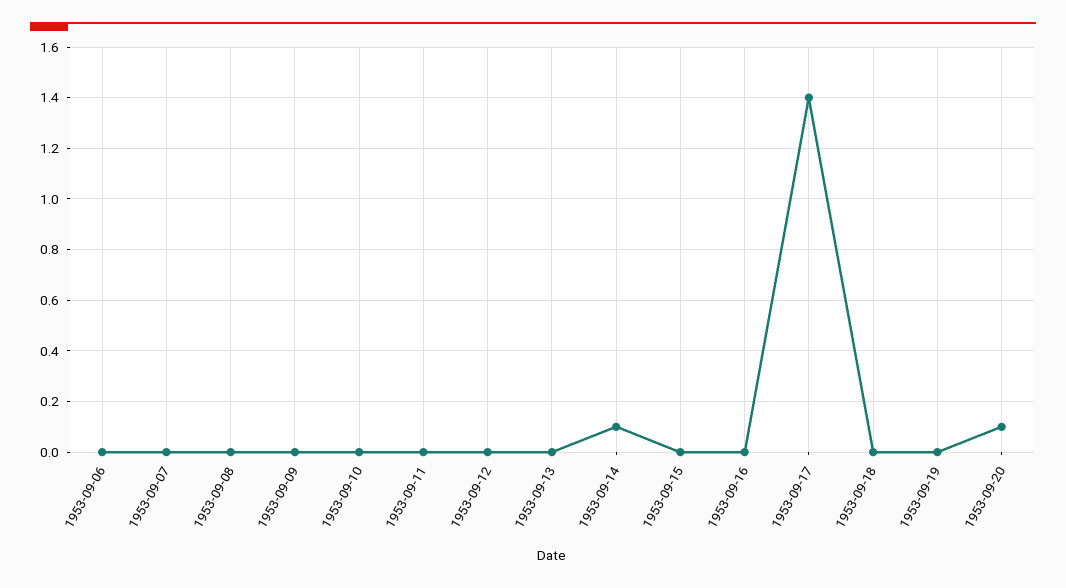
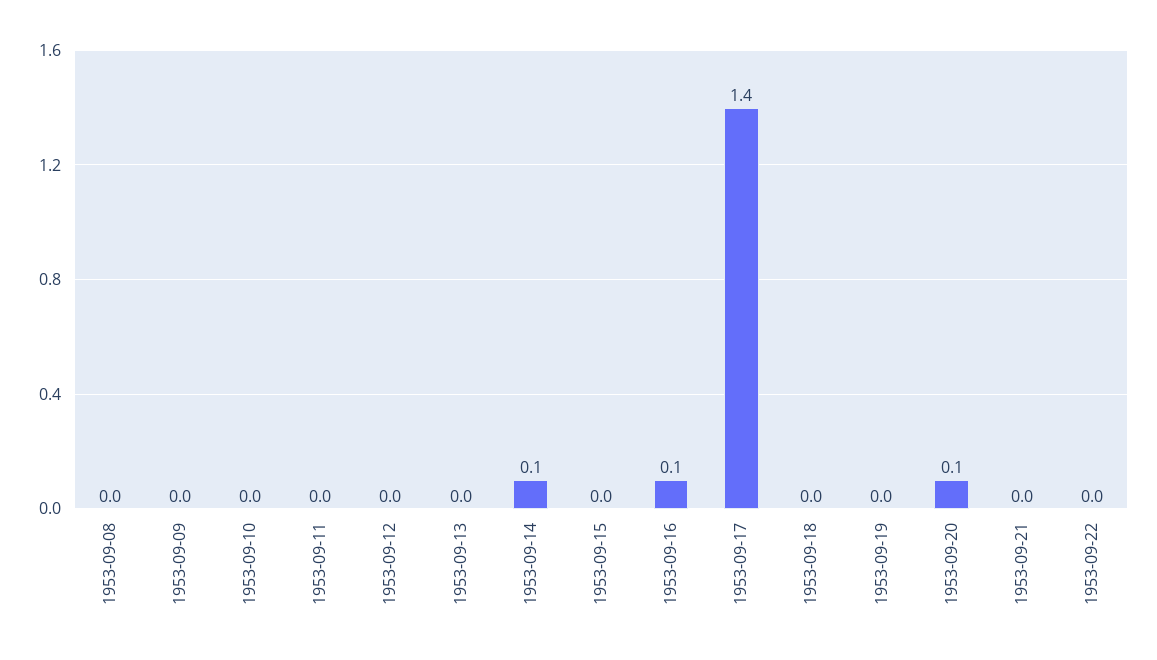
1953-09-06: 0 -> none
1953-09-07: 0 -> none
1953-09-16: 0 -> 0.1
1953-09-21: none -> 0
1953-09-22: none -> 0

